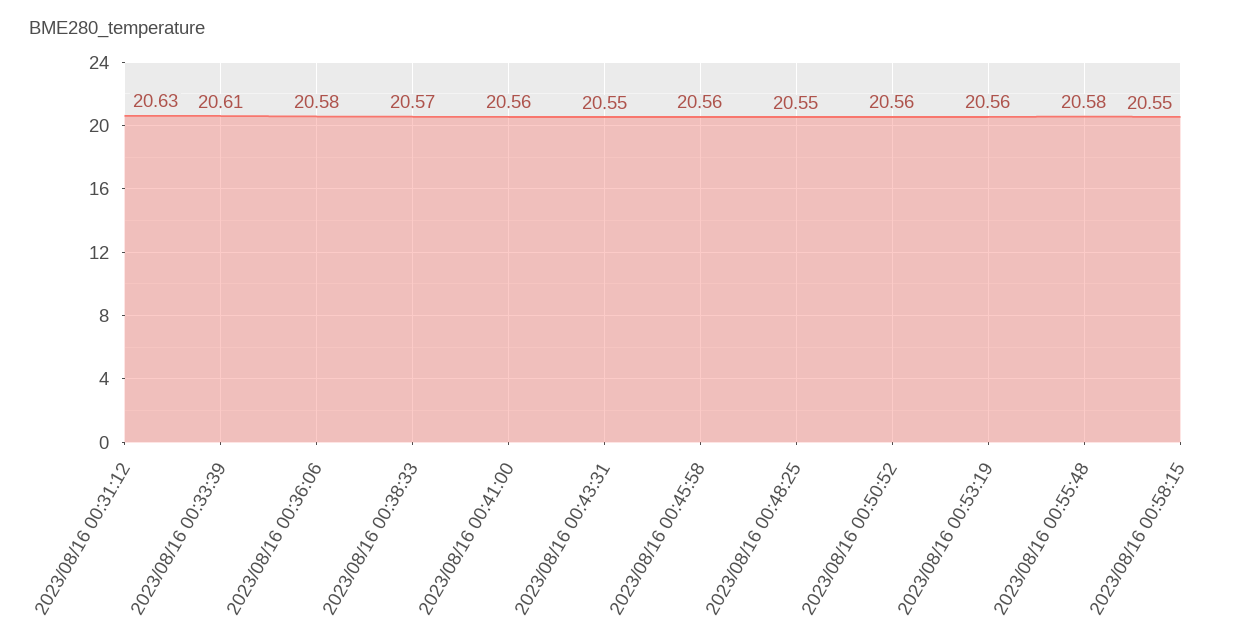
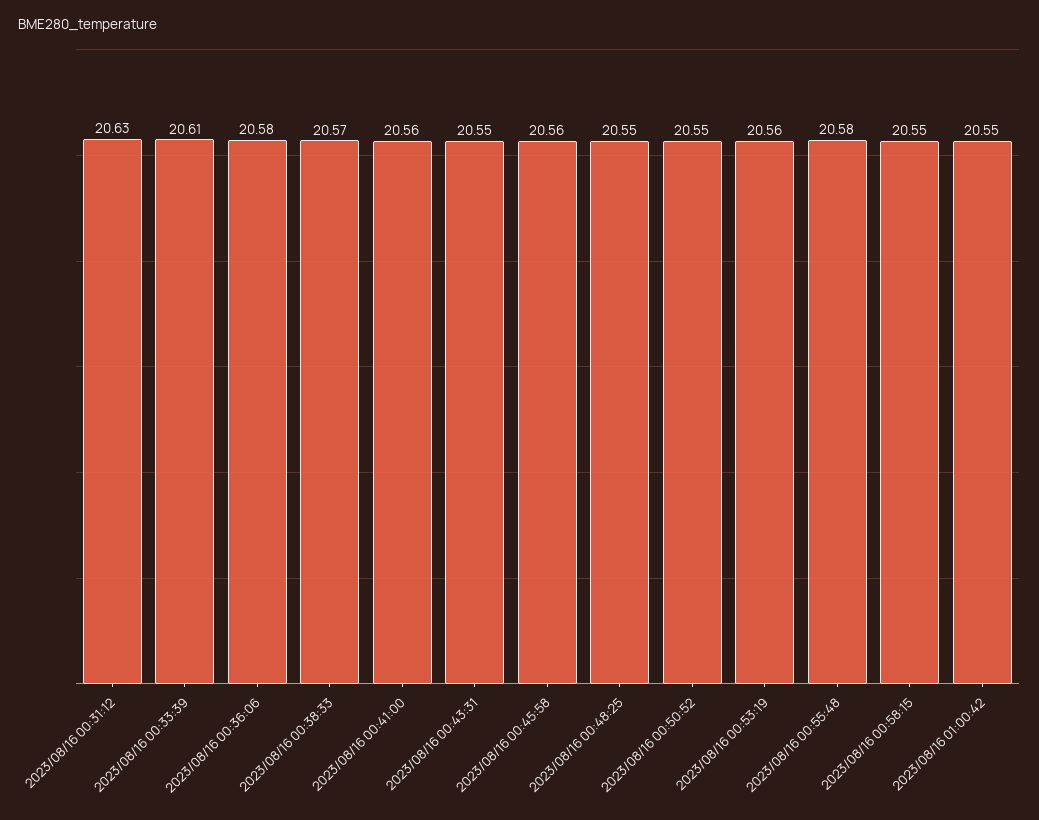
2023/08/16 00:50:52: 20.56 -> 20.55
2023/08/16 01:00:42: none -> 20.55

